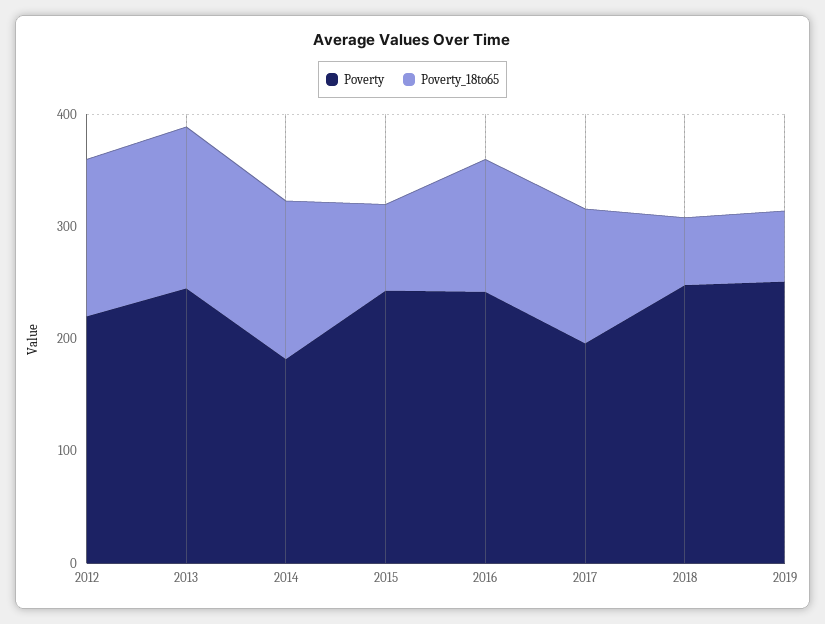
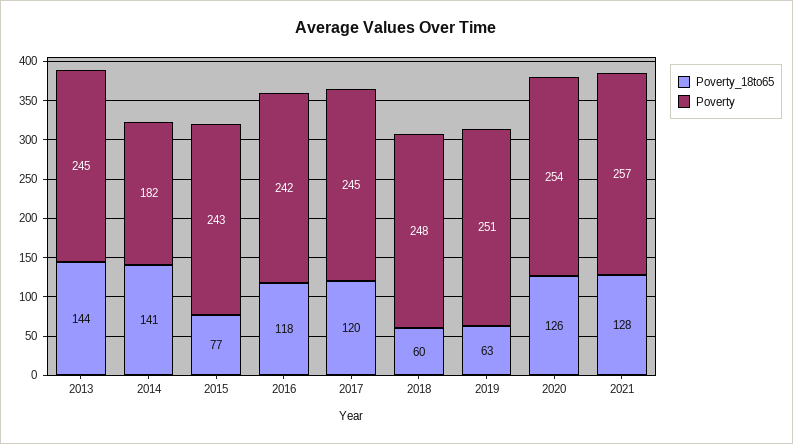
Poverty, 2012: 220 -> none
Poverty_18to65, 2012: 140 -> none
Poverty, 2017: 200 -> 245
Poverty_18to65, 2020: none -> 126
Poverty, 2020: none -> 254
Poverty_18to65, 2021: none -> 128
Poverty, 2021: none -> 257

